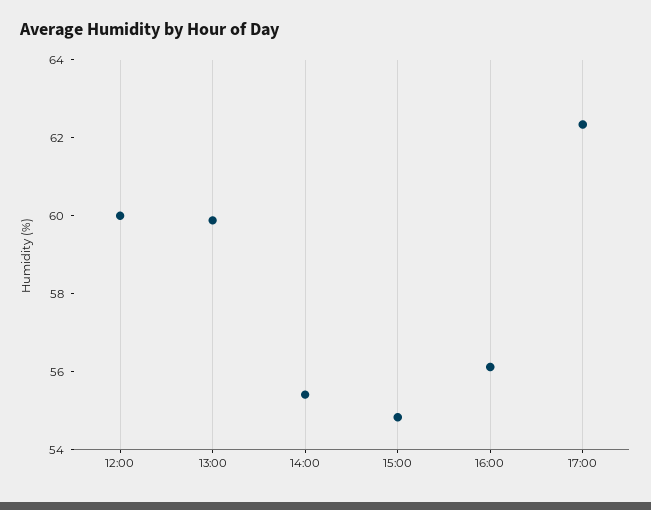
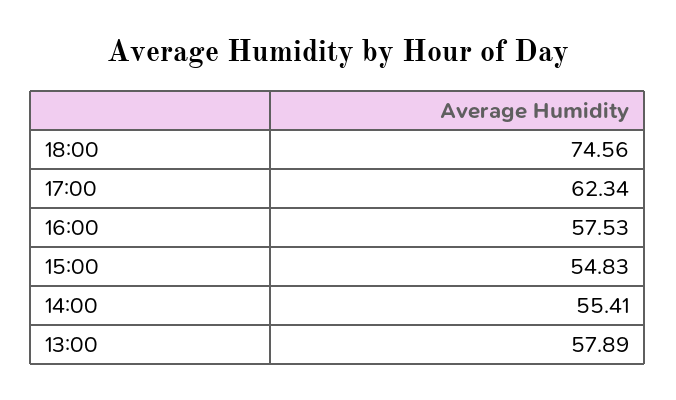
12:00: 60 -> none
13:00: 60 -> 57.89
16:00: 56 -> 57.53
18:00: none -> 74.56

